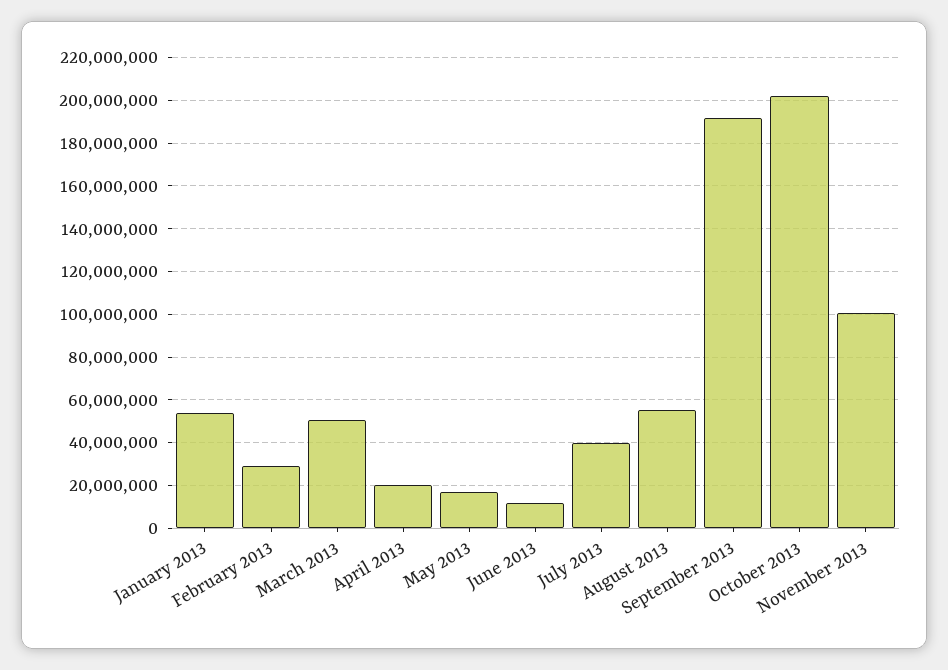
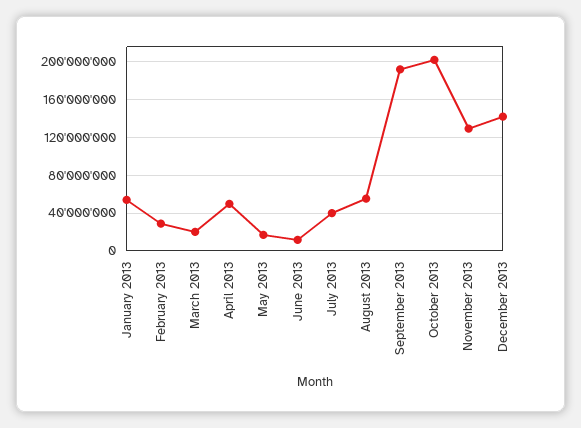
March 2013: 50000000 -> 20000000
April 2013: 20000000 -> 50000000
November 2013: 100000000 -> 130000000
December 2013: none -> 140000000

